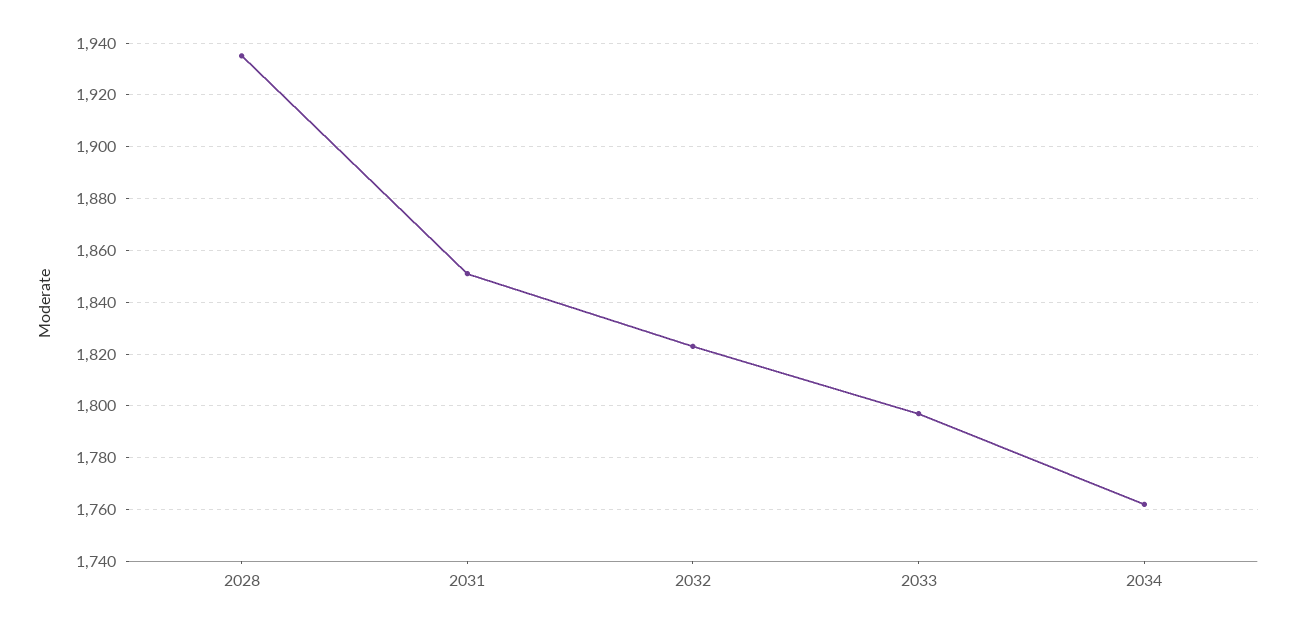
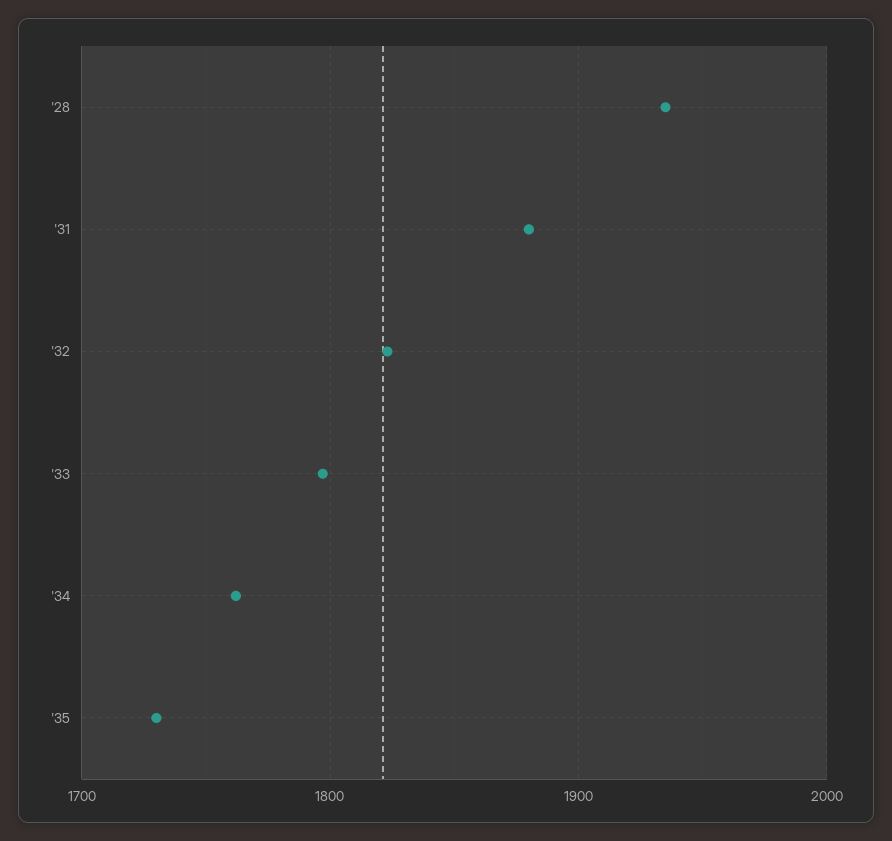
2031: 1850 -> 1880
'35: none -> 1730

